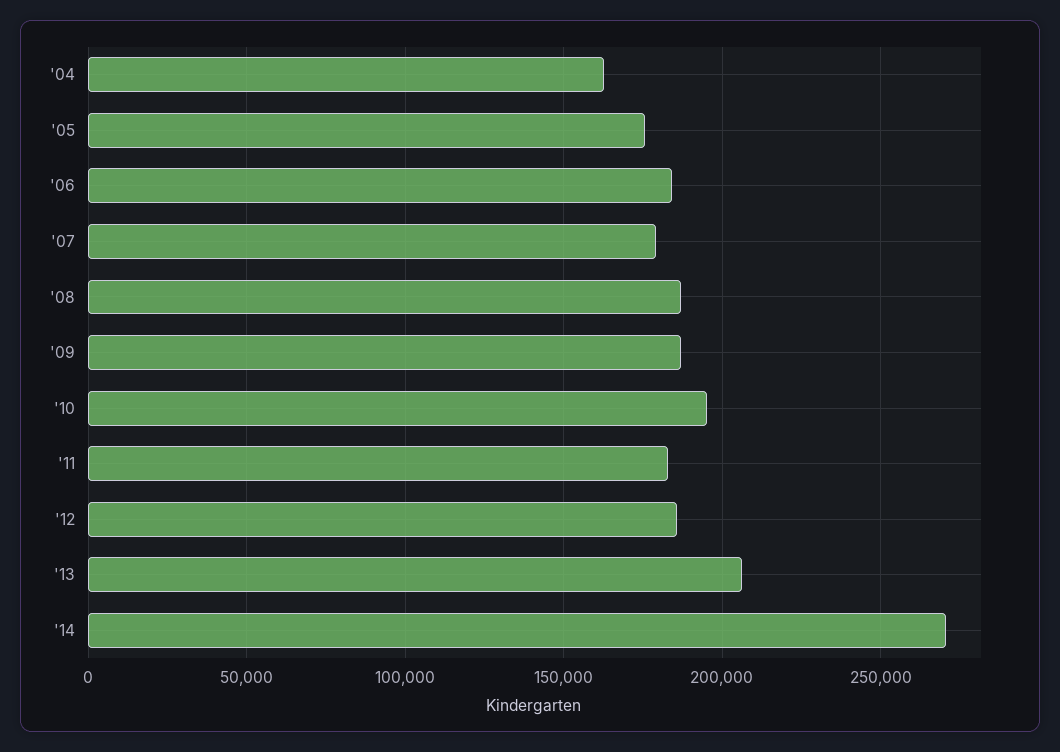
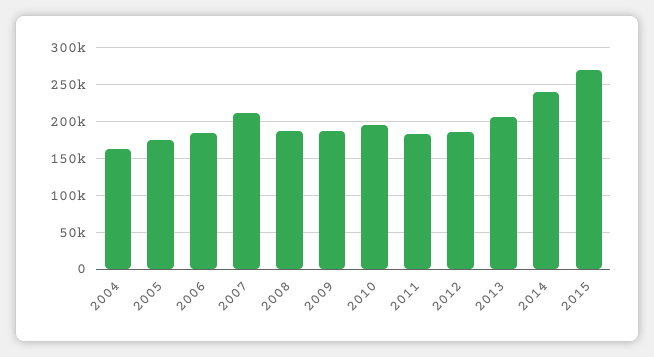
'07: 180000 -> 210000
'14: 270000 -> 240000
2015: none -> 270000

